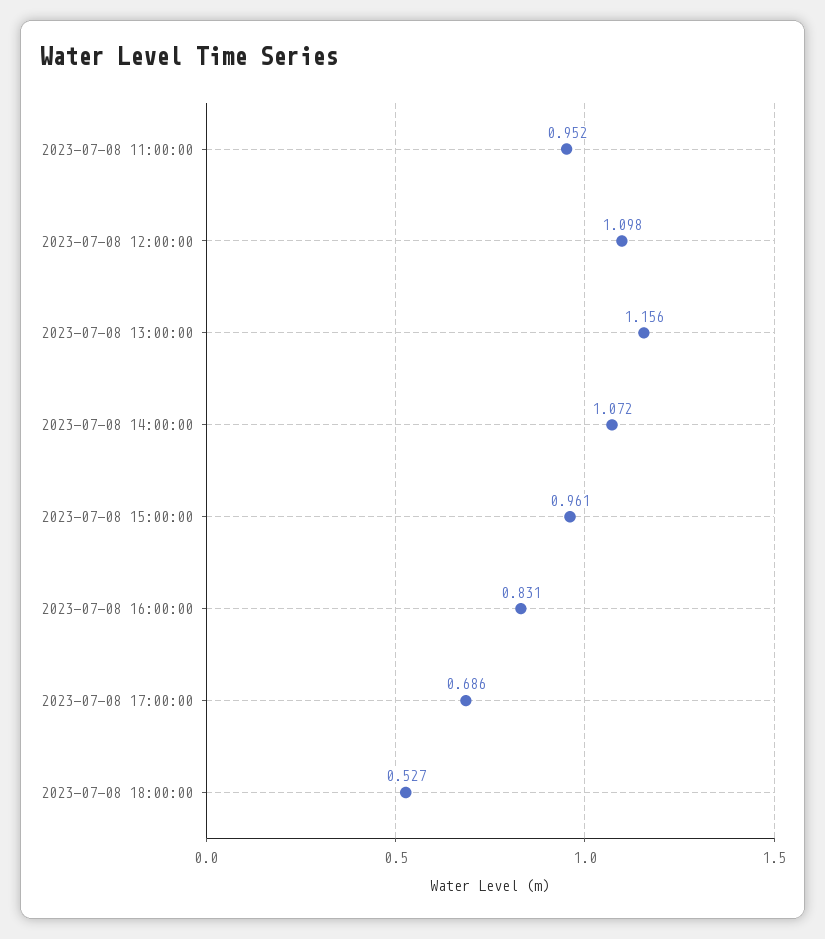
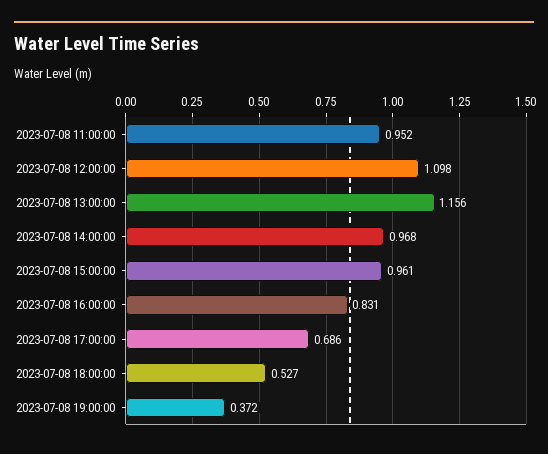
2023-07-08 14:00:00: 1.072 -> 0.968
2023-07-08 19:00:00: none -> 0.372

